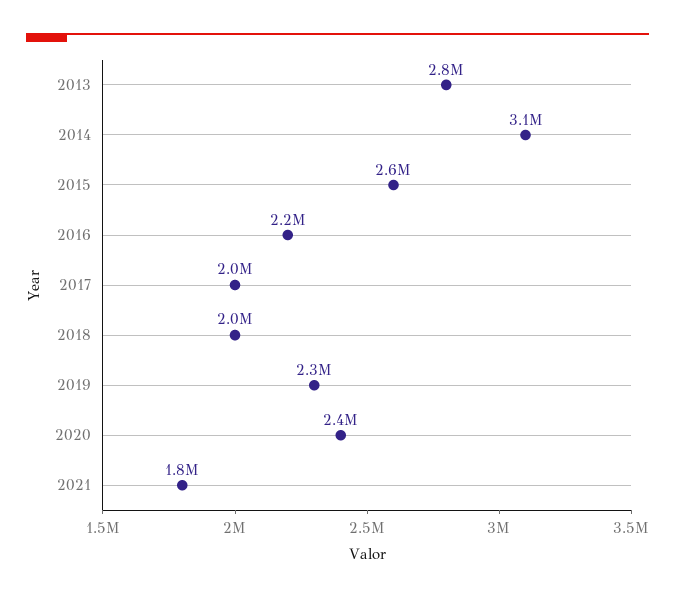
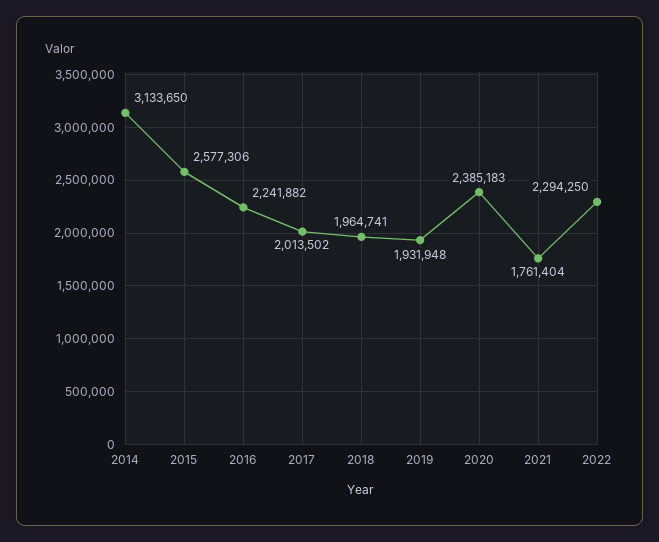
2013: 2800000 -> none
2019: 2300000 -> 1931948
2022: none -> 2294250

